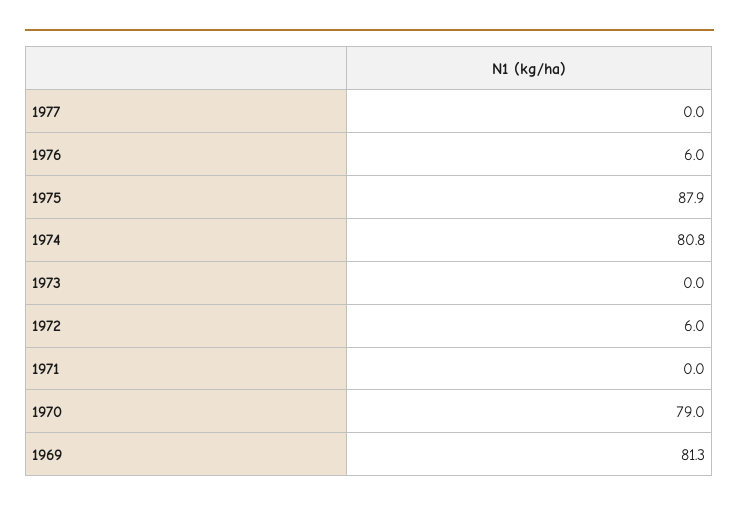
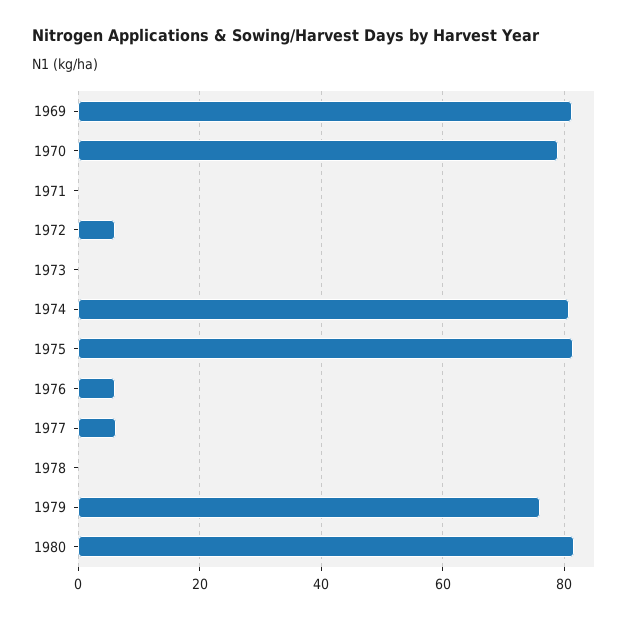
1977: 0 -> 6
1975: 87.9 -> 82
1978: none -> 0
1979: none -> 76
1980: none -> 82

